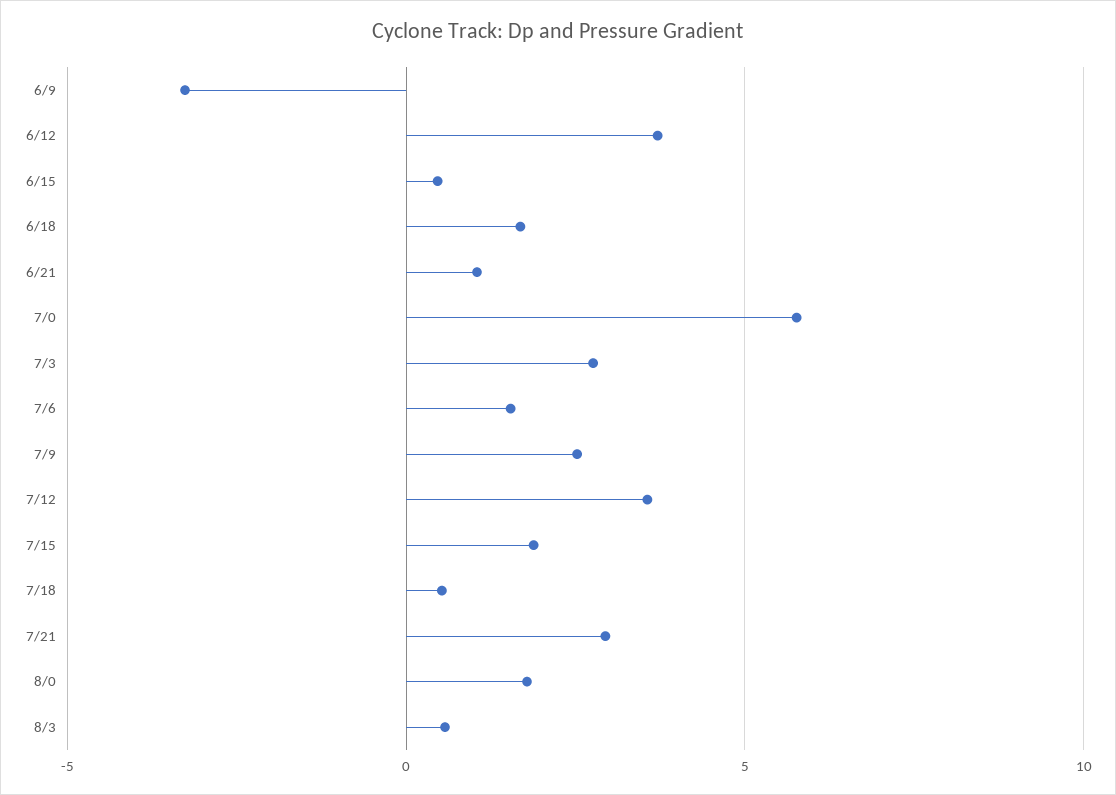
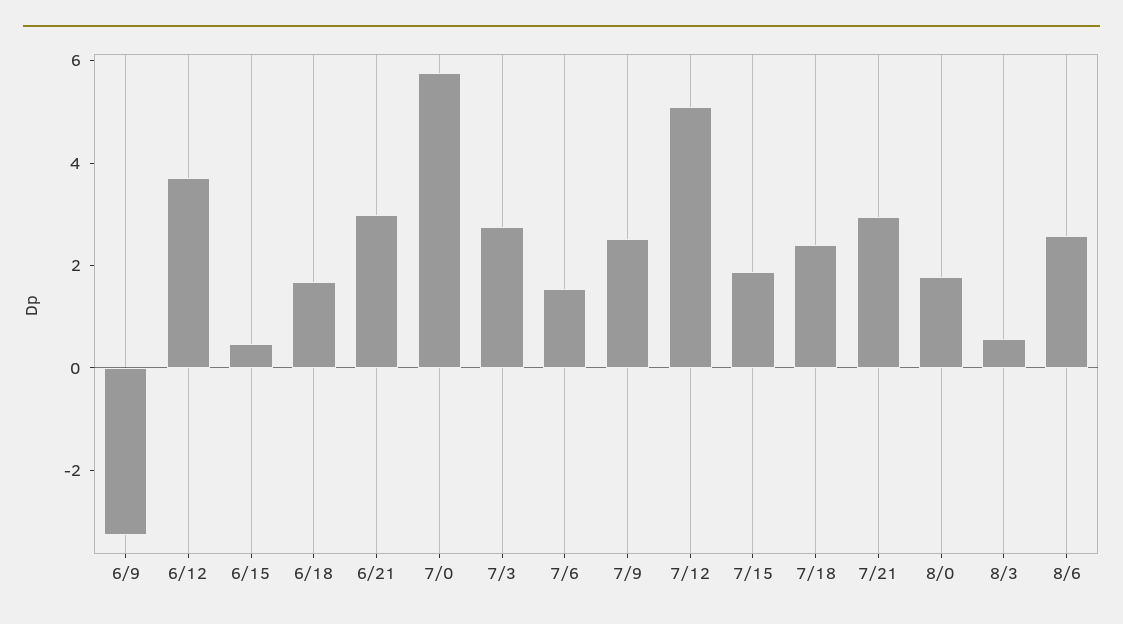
6/21: 1 -> 3
7/12: 3.5 -> 5
7/18: 0.5 -> 2.5
8/6: none -> 2.5

